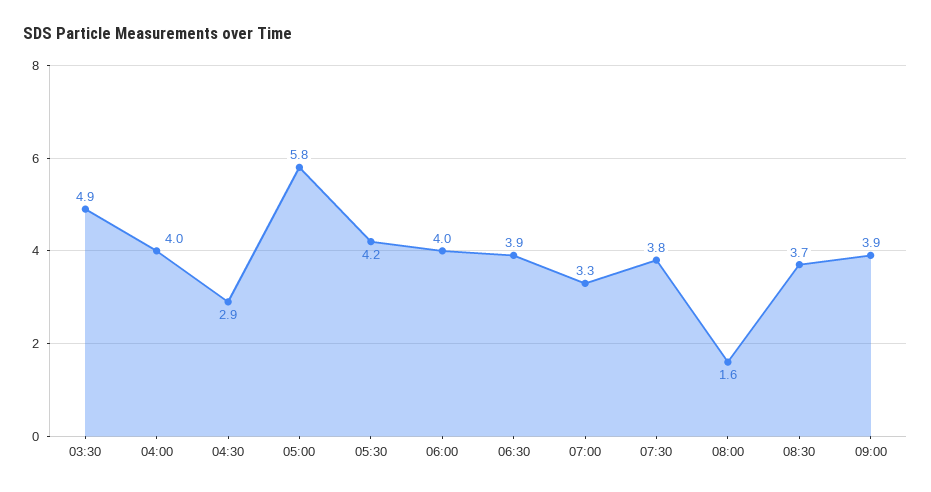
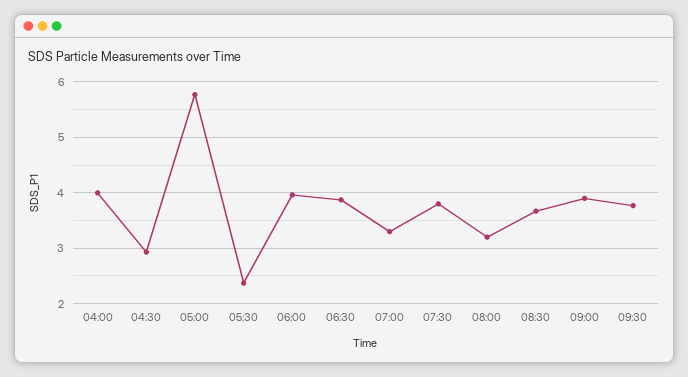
03:30: 4.9 -> none
05:30: 4.2 -> 2.4
08:00: 1.6 -> 3.2
09:30: none -> 3.8

